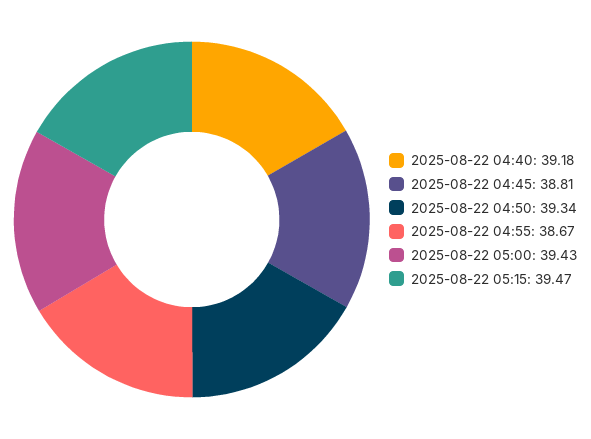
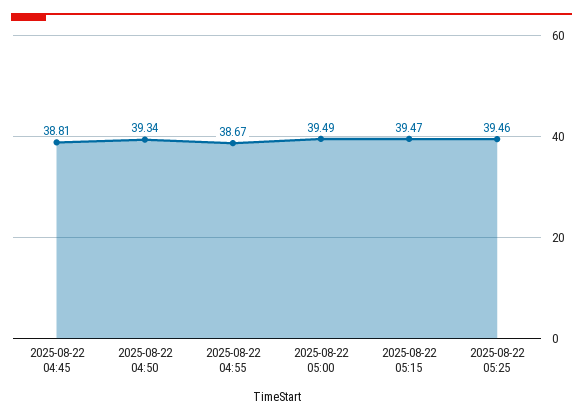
2025-08-22 04:40: 39.18 -> none
2025-08-22 05:00: 39.43 -> 39.49
2025-08-22 05:25: none -> 39.46

